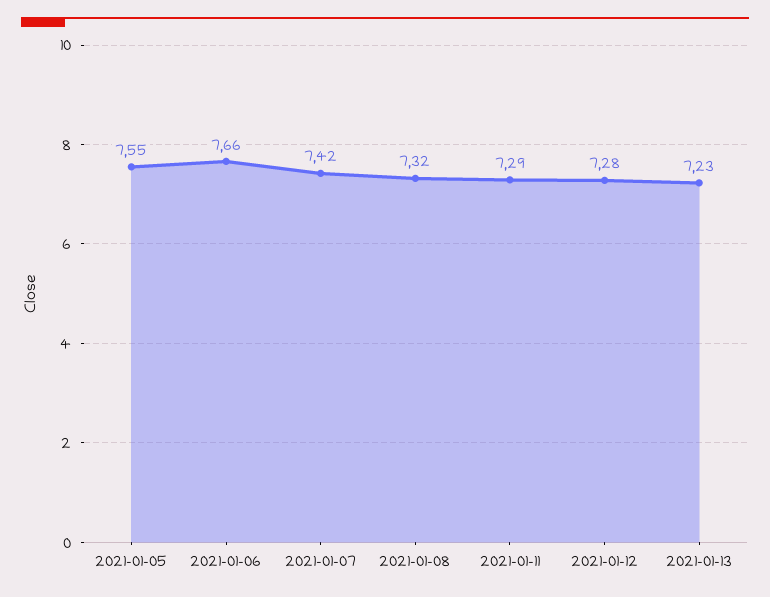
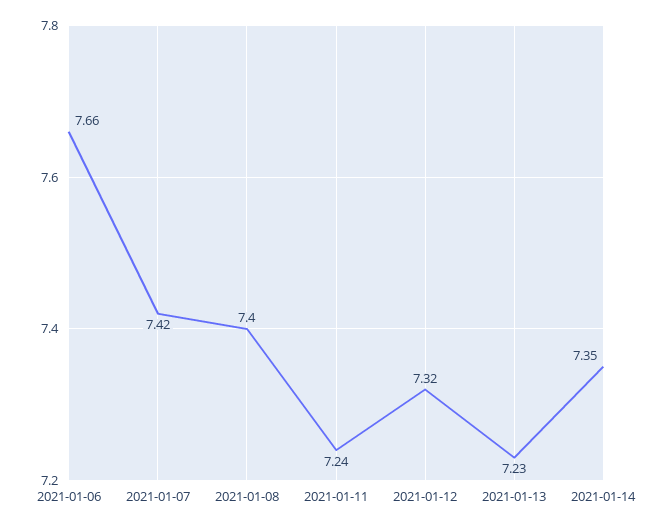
2021-01-05: 7.55 -> none
2021-01-08: 7.32 -> 7.4
2021-01-11: 7.29 -> 7.24
2021-01-12: 7.28 -> 7.32
2021-01-14: none -> 7.35

